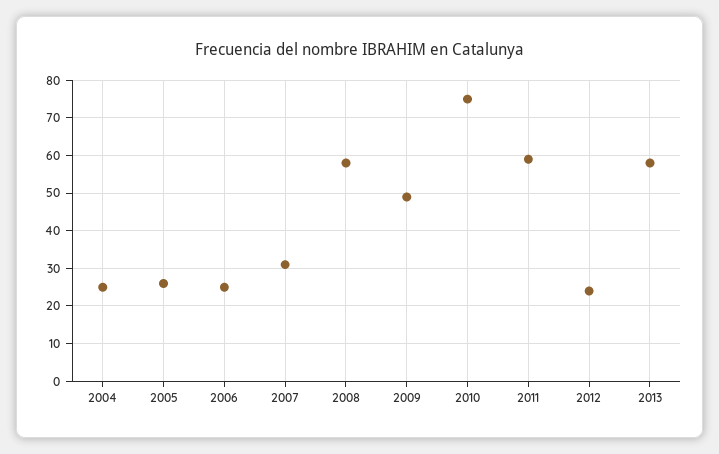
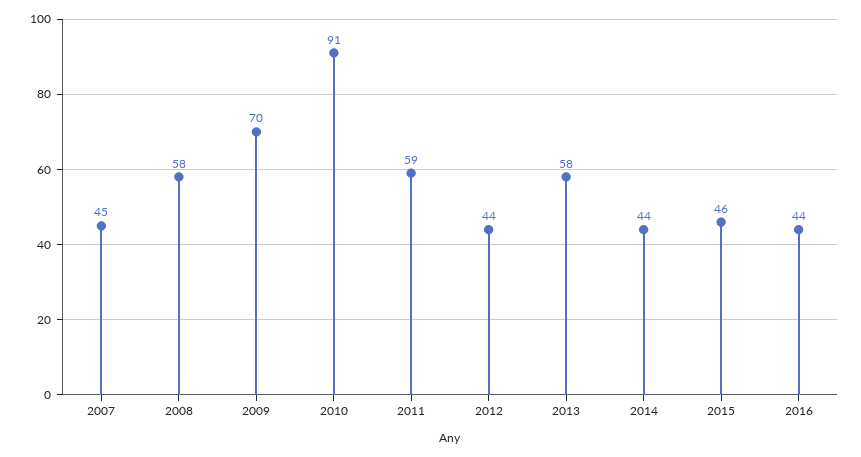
2004: 25 -> none
2005: 25 -> none
2006: 25 -> none
2007: 30 -> 45
2009: 50 -> 70
2010: 75 -> 91
2012: 25 -> 44
2014: none -> 44
2015: none -> 46
2016: none -> 44

